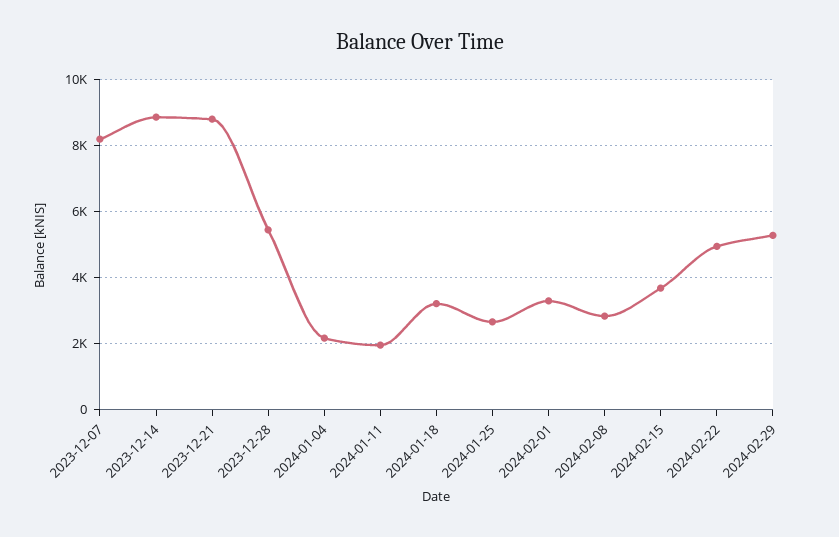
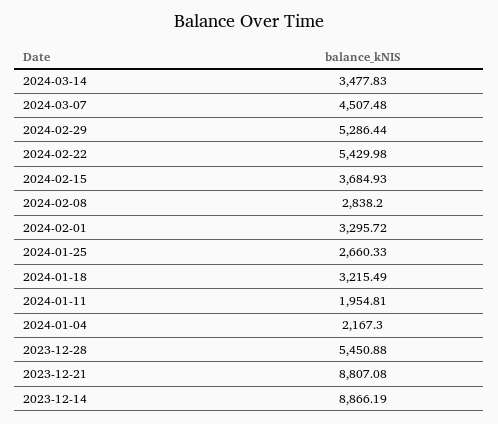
2023-12-07: 8200 -> none
2024-02-22: 5000 -> 5429.98
2024-03-14: none -> 3477.83
2024-03-07: none -> 4507.48

